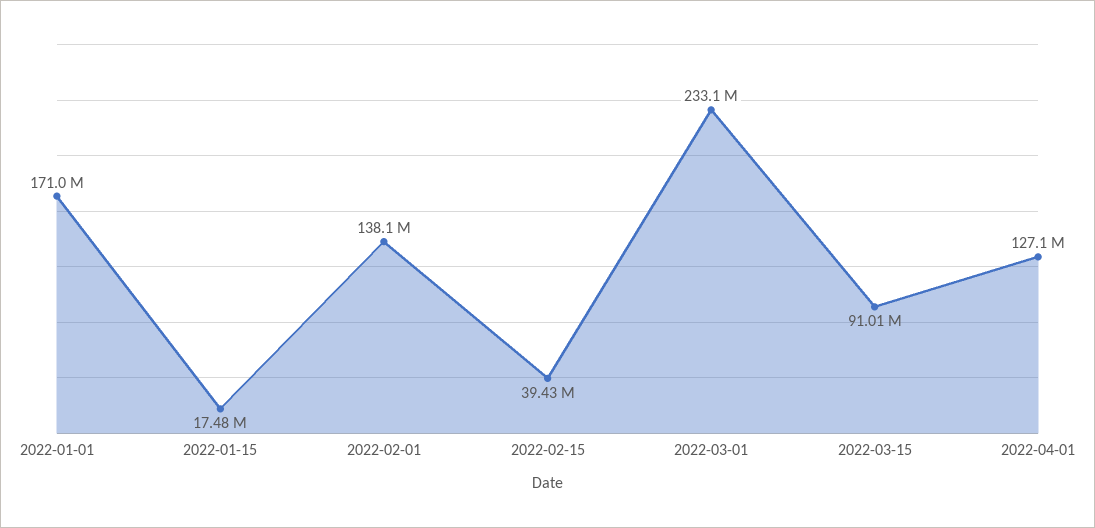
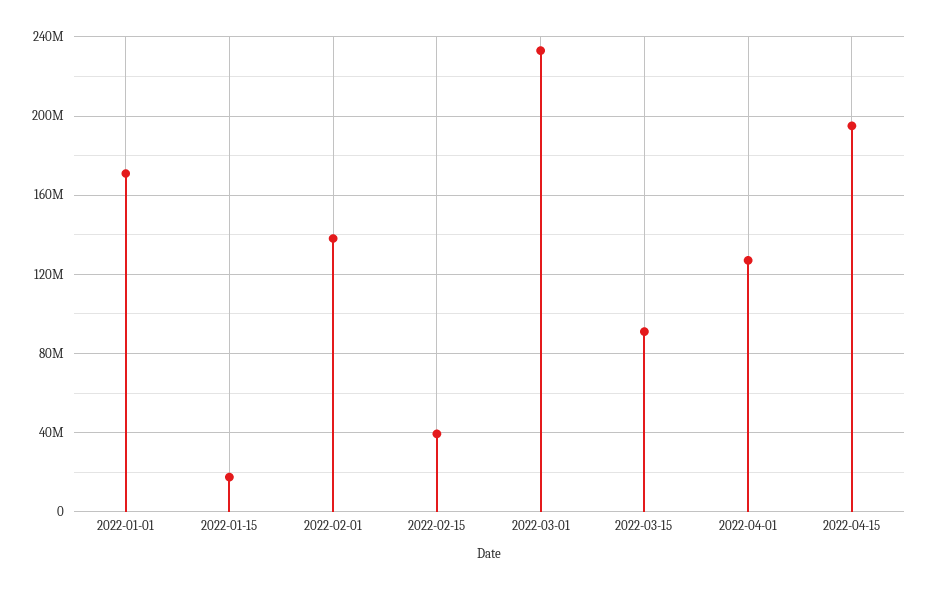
2022-04-15: none -> 195000000

